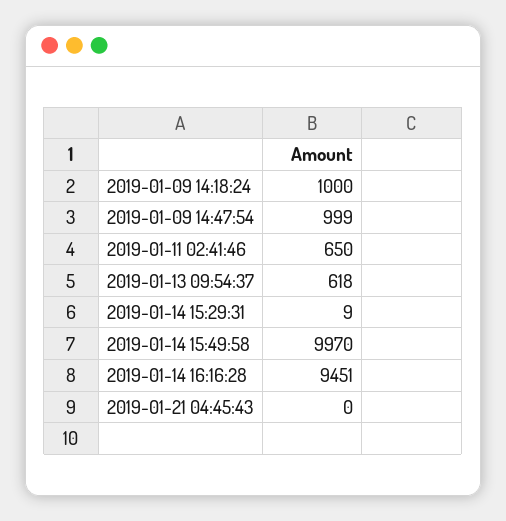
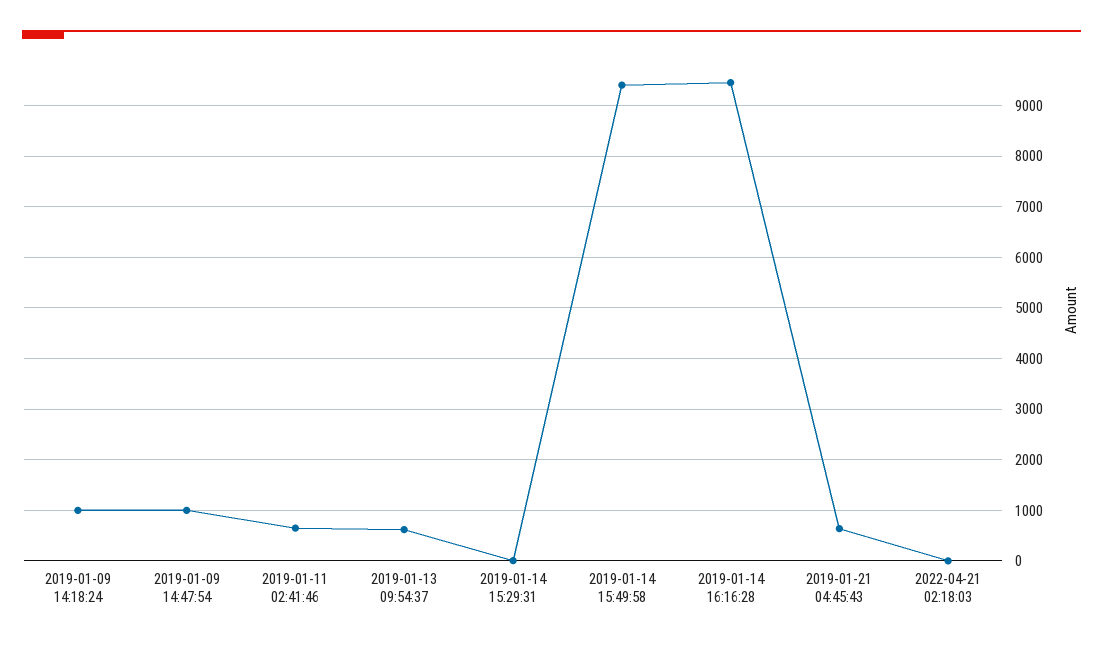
2019-01-14 15:49:58: 9970 -> 9400
2019-01-21 04:45:43: 0 -> 600
2022-04-21 02:18:03: none -> 0

